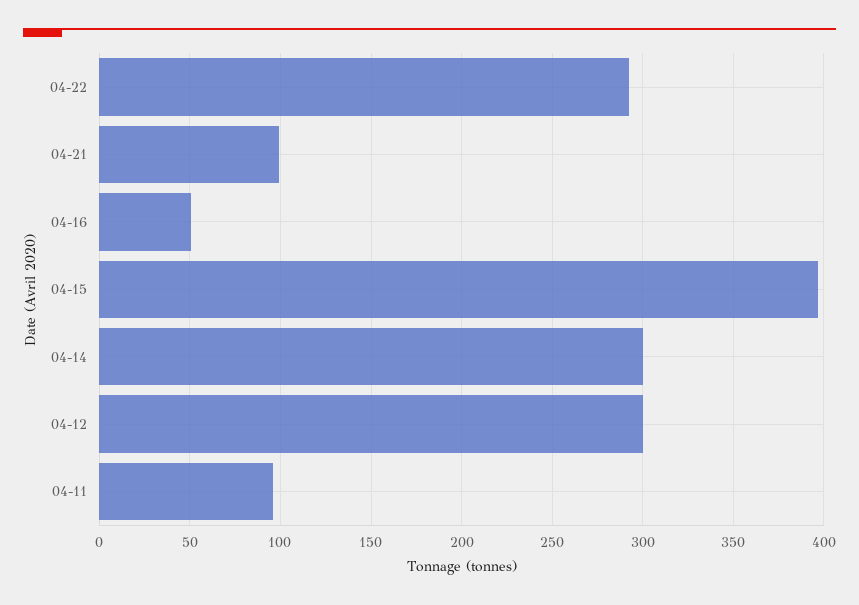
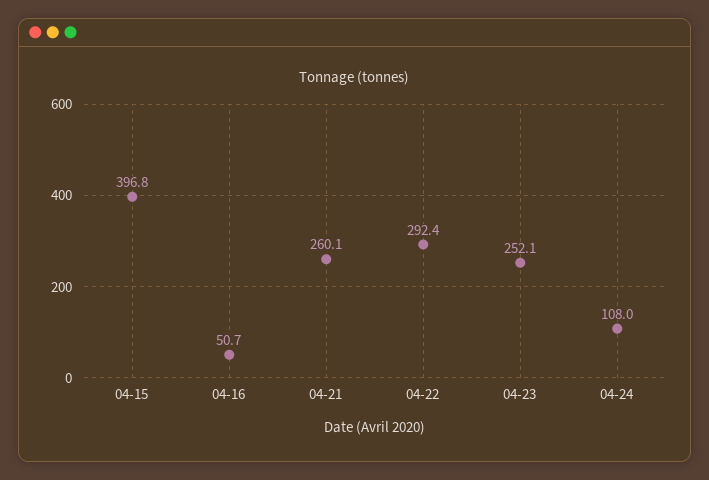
04-21: 100 -> 260.1
04-14: 300 -> none
04-12: 300 -> none
04-11: 95 -> none
04-23: none -> 252.1
04-24: none -> 108

